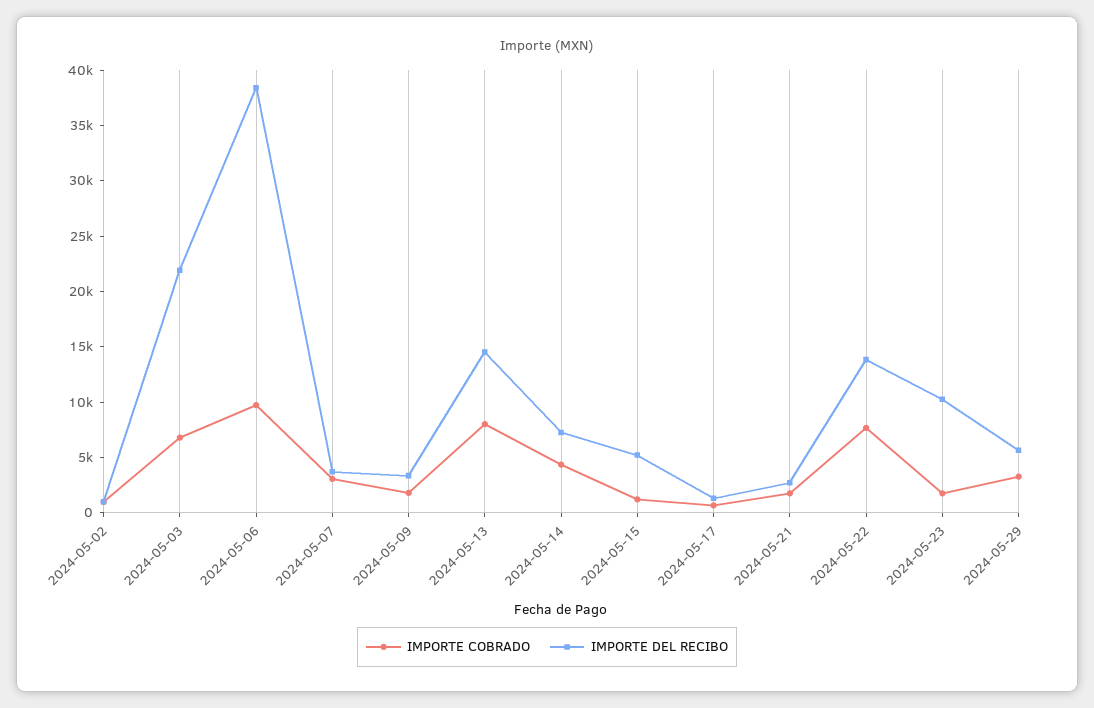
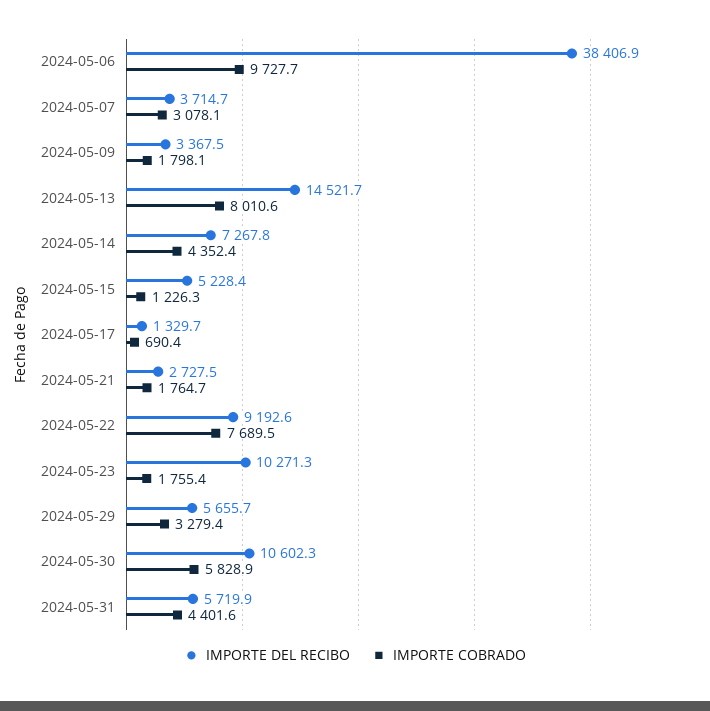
IMPORTE COBRADO, 2024-05-02: 1000 -> none
IMPORTE DEL RECIBO, 2024-05-02: 1000 -> none
IMPORTE COBRADO, 2024-05-03: 7000 -> none
IMPORTE DEL RECIBO, 2024-05-03: 22000 -> none
IMPORTE DEL RECIBO, 2024-05-22: 14000 -> 9192.6
IMPORTE DEL RECIBO, 2024-05-30: none -> 10602.3
IMPORTE COBRADO, 2024-05-30: none -> 5828.9
IMPORTE DEL RECIBO, 2024-05-31: none -> 5719.9
IMPORTE COBRADO, 2024-05-31: none -> 4401.6

